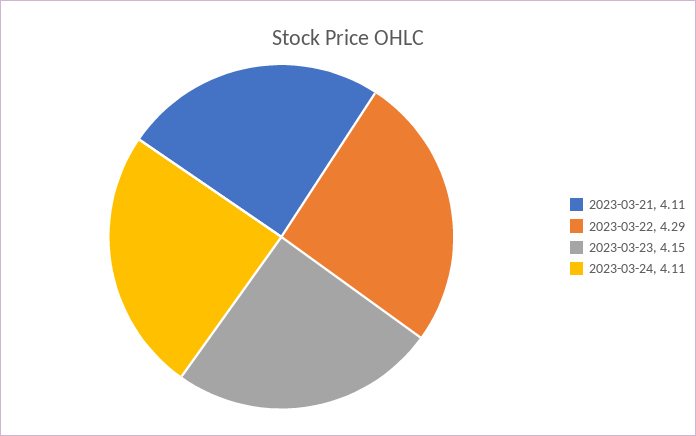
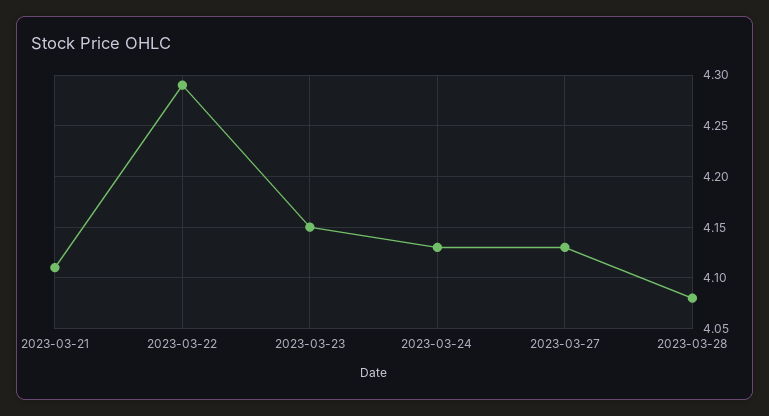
2023-03-24: 4.11 -> 4.13
2023-03-27: none -> 4.13
2023-03-28: none -> 4.08

